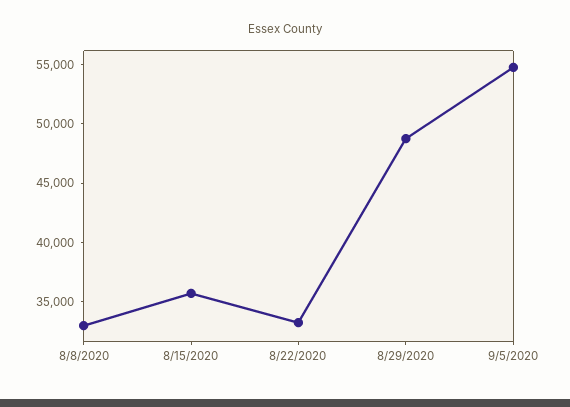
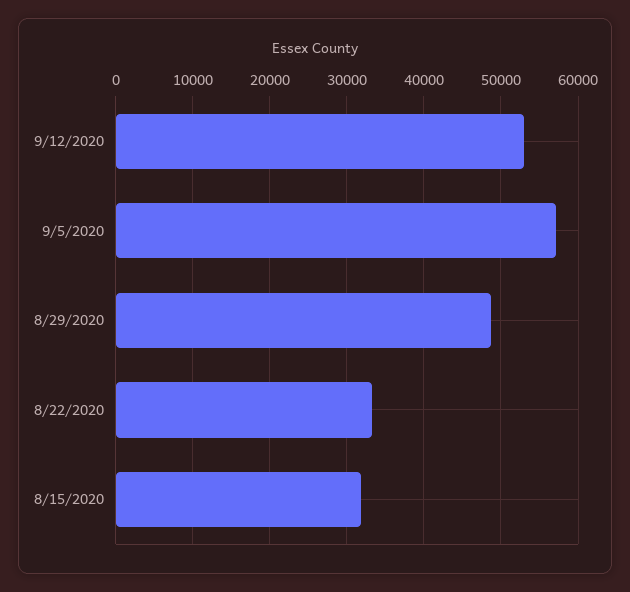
8/8/2020: 33000 -> none
8/15/2020: 36000 -> 32000
9/5/2020: 55000 -> 57000
9/12/2020: none -> 53000

